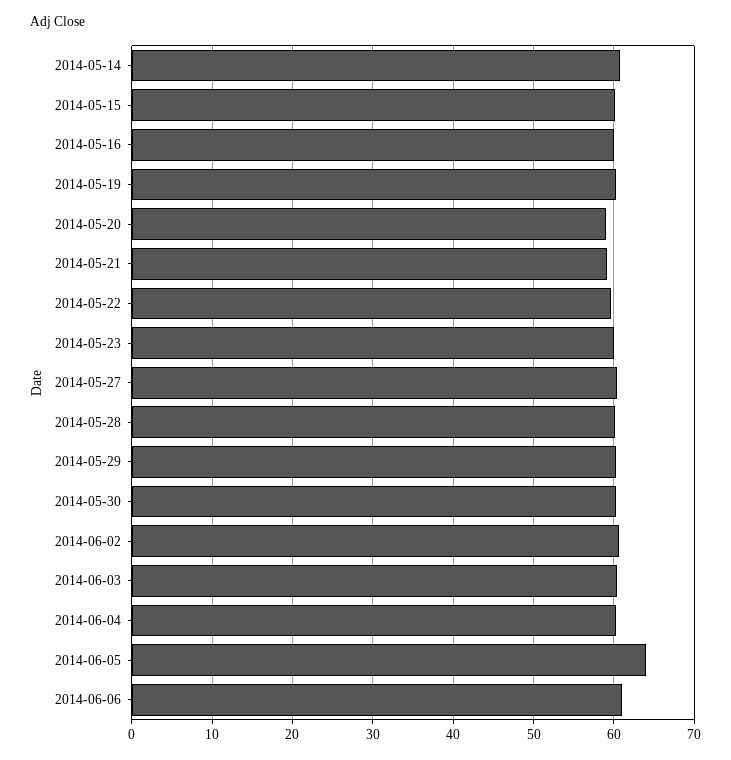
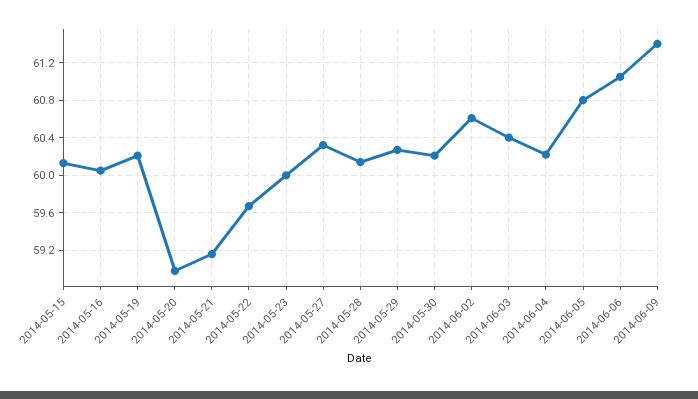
2014-05-14: 61 -> none
2014-06-05: 64 -> 60.8
2014-06-09: none -> 61.4

